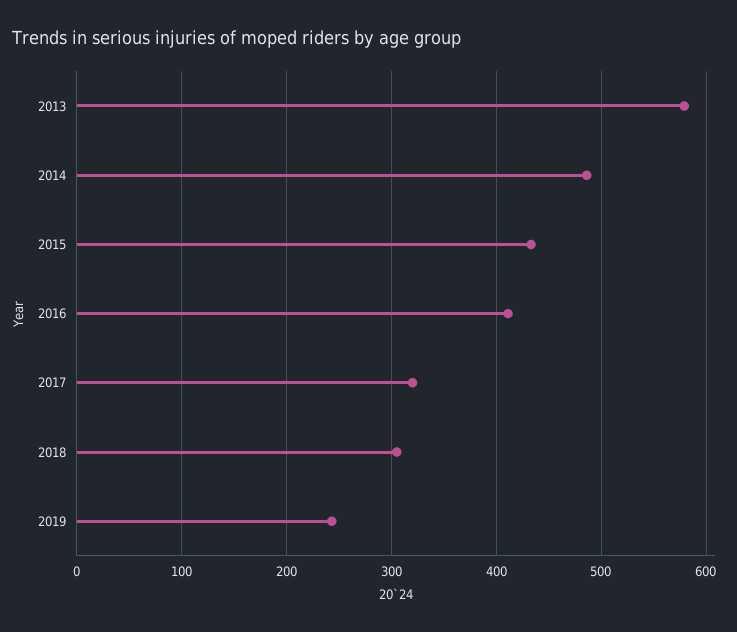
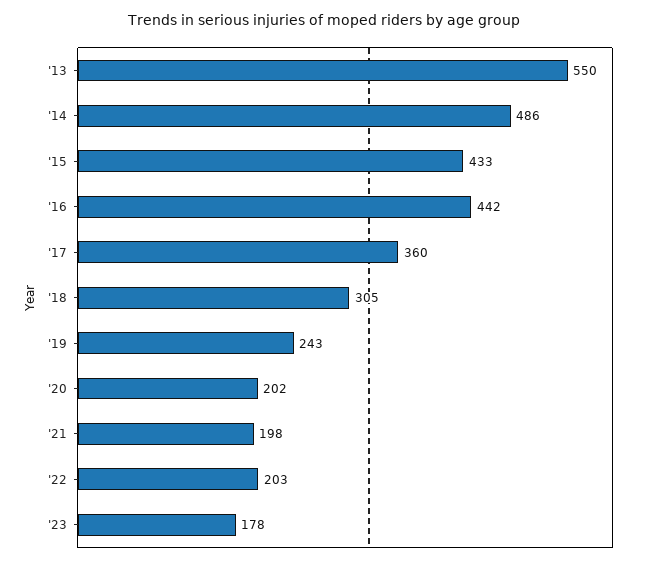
2013: 580 -> 550
2016: 410 -> 442
2017: 320 -> 360
'20: none -> 202
'21: none -> 198
'22: none -> 203
'23: none -> 178

